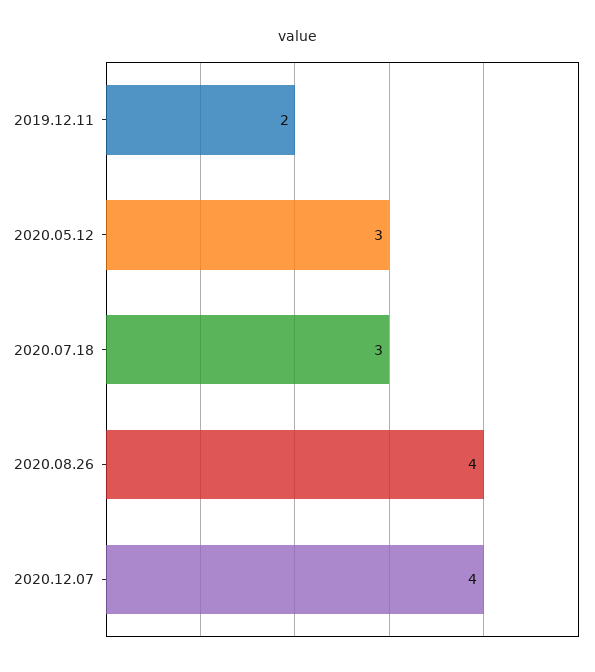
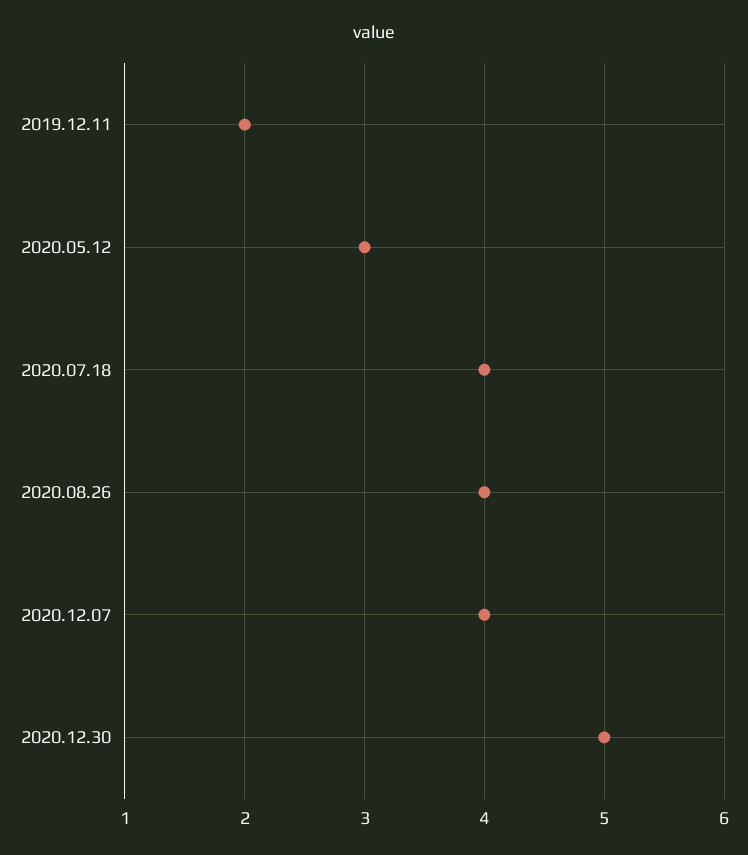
2020.07.18: 3 -> 4
2020.12.30: none -> 5

